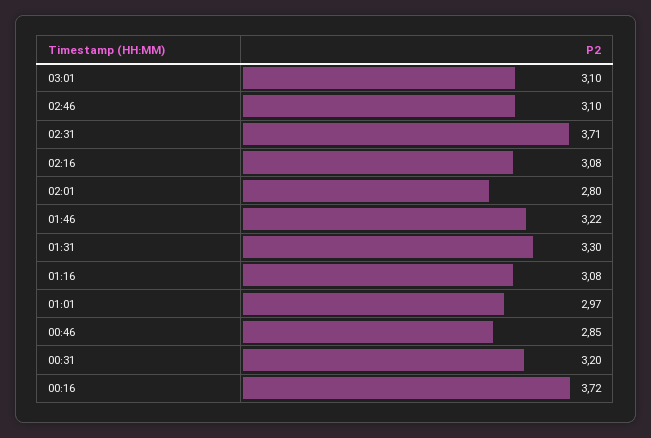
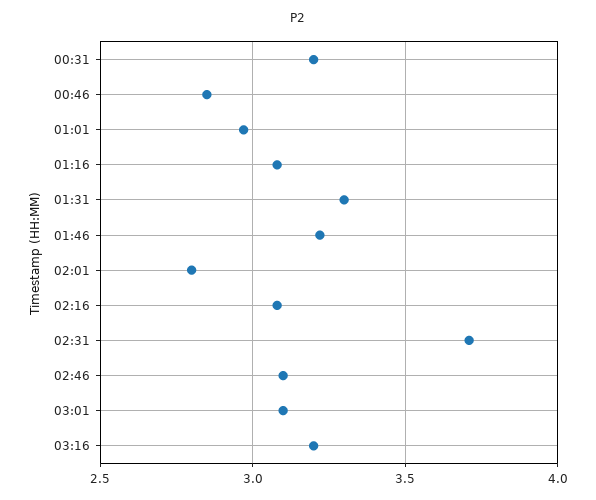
00:16: 3.72 -> none
03:16: none -> 3.2

